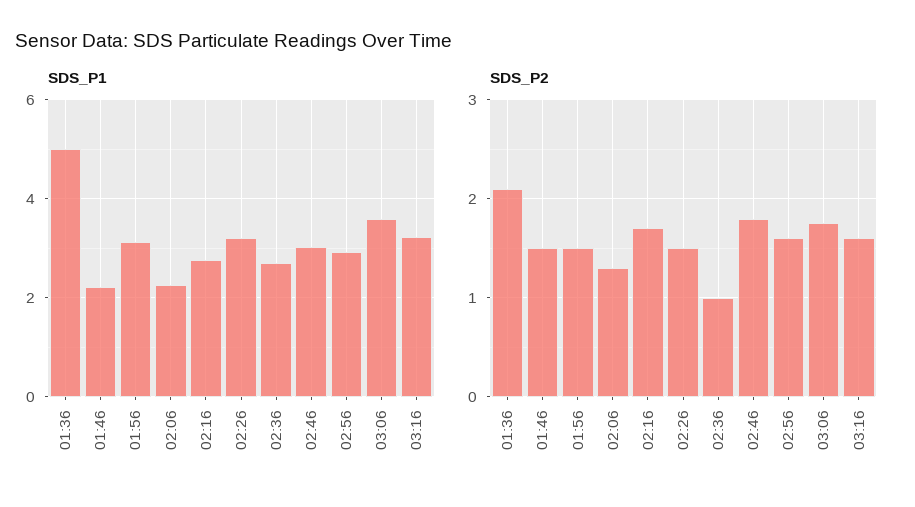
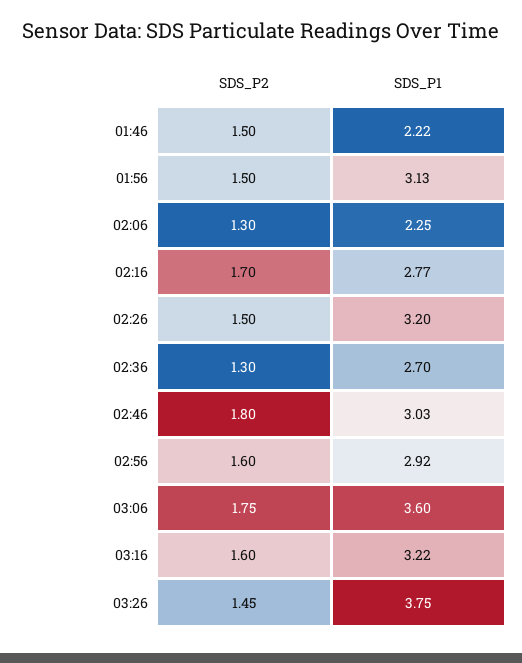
SDS_P1, 01:36: 5 -> none
SDS_P2, 01:36: 2.1 -> none
SDS_P2, 02:36: 1 -> 1.3
SDS_P2, 03:26: none -> 1.45
SDS_P1, 03:26: none -> 3.75

